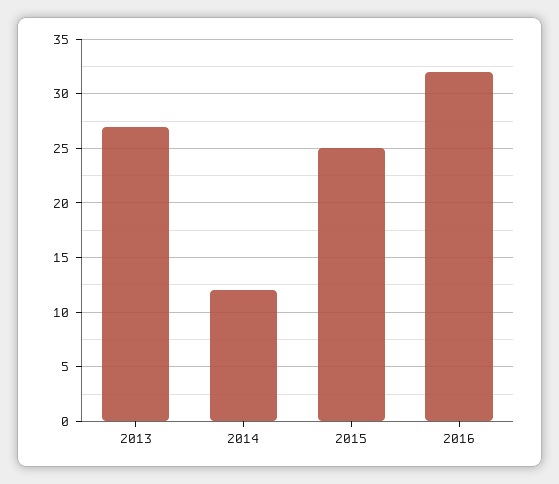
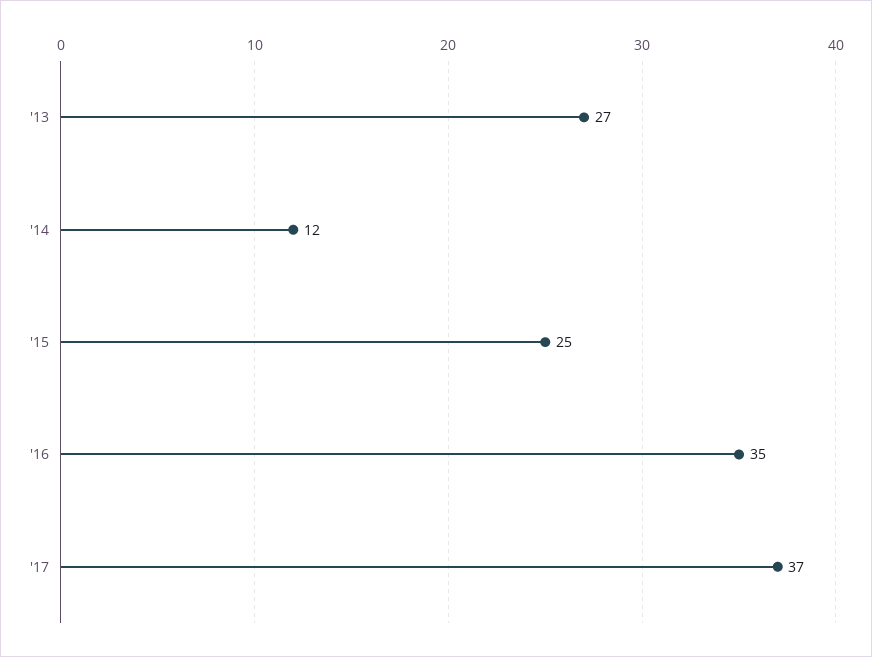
2016: 32 -> 35
'17: none -> 37

